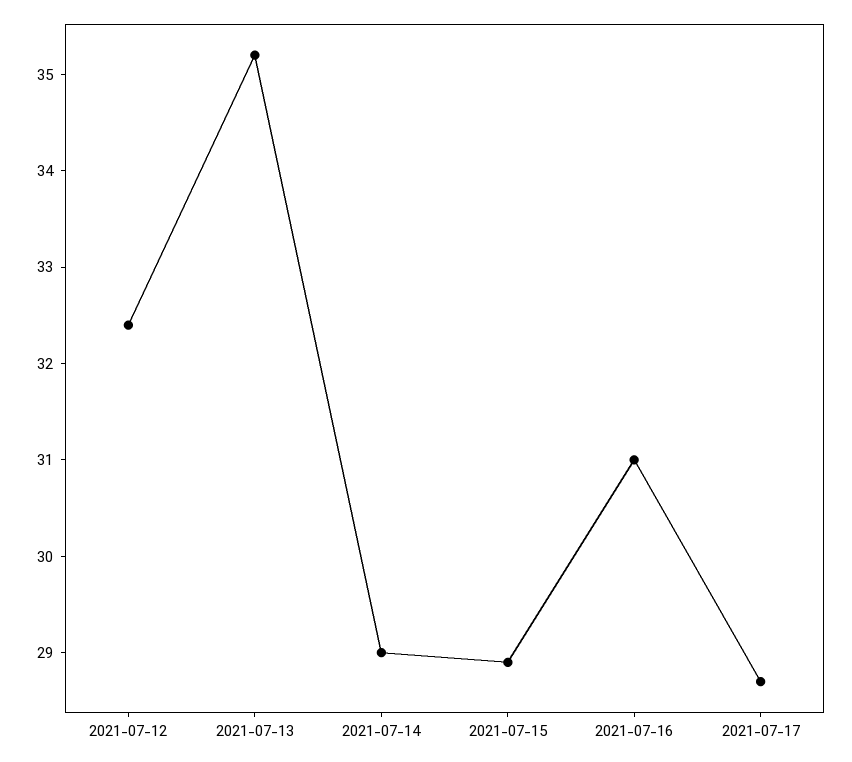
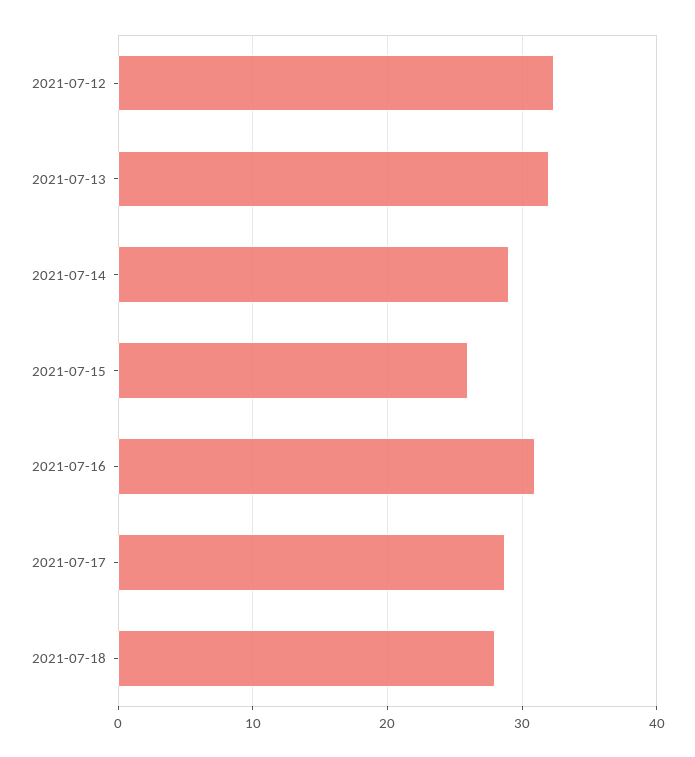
2021-07-13: 35.2 -> 32
2021-07-15: 28.9 -> 26
2021-07-18: none -> 28

